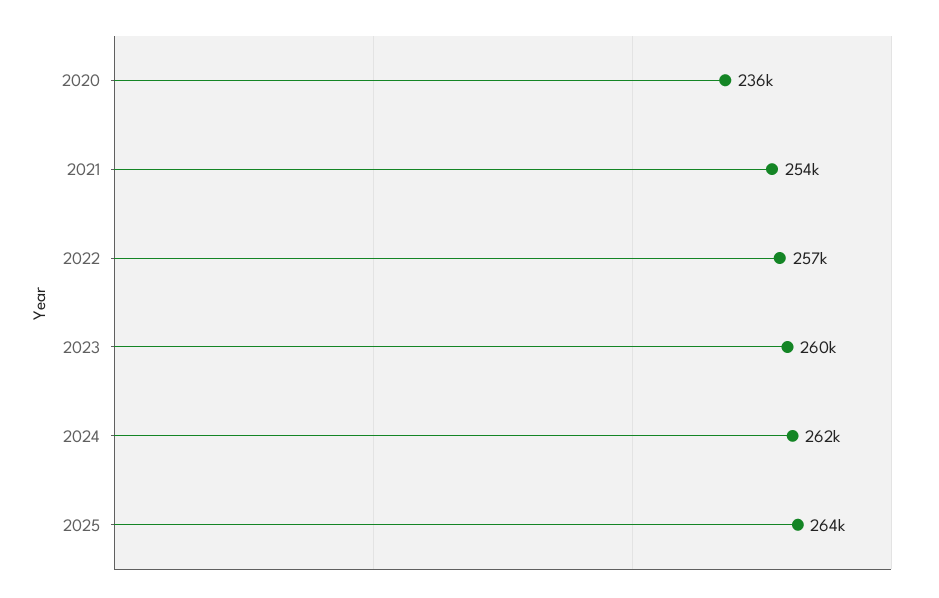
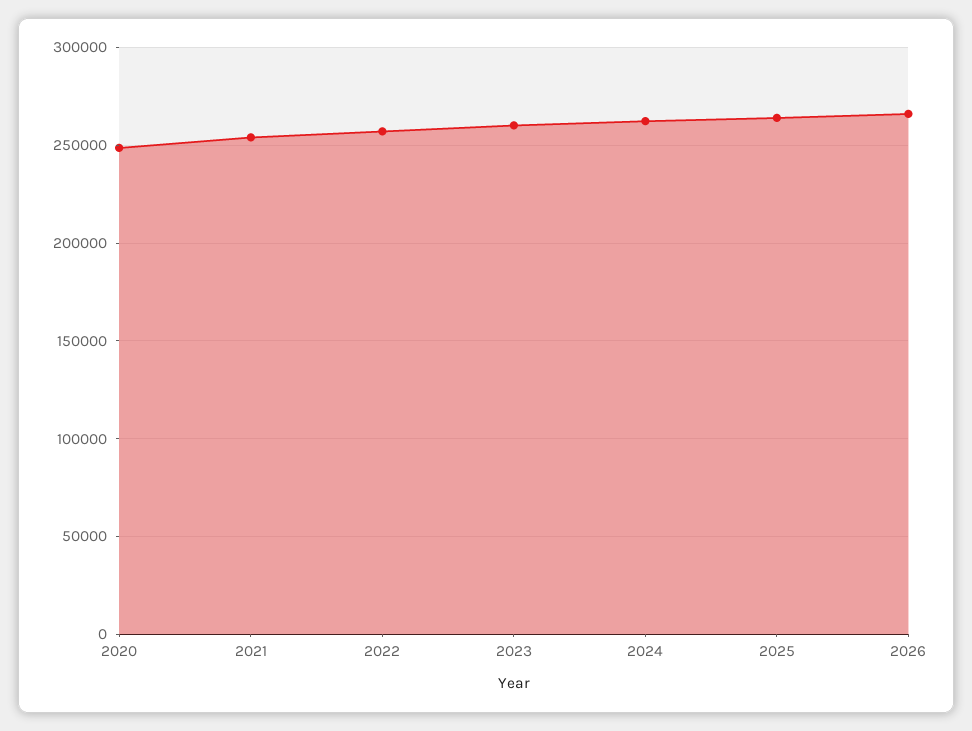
2020: 236000 -> 250000
2026: none -> 265000

